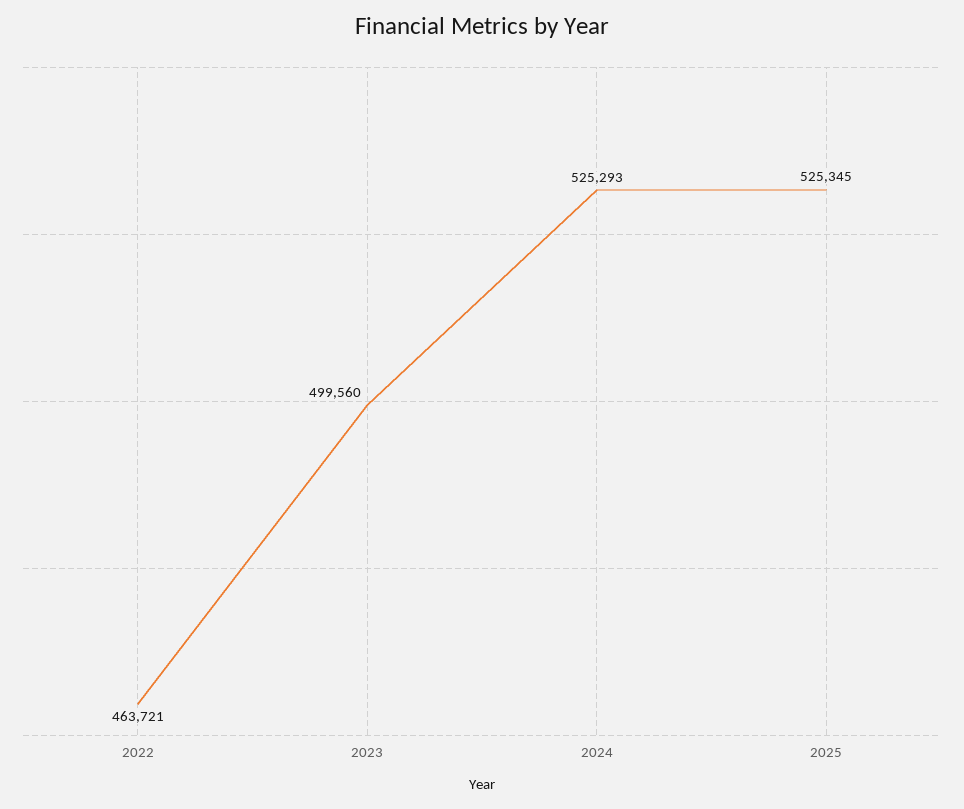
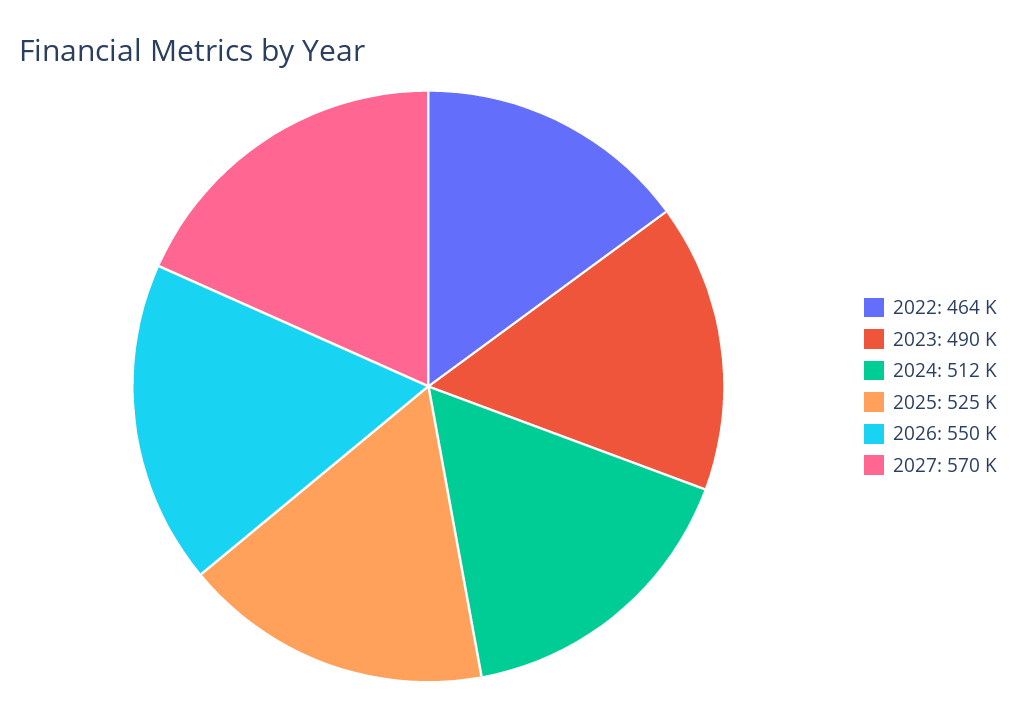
2023: 499560 -> 490000
2024: 525293 -> 512000
2026: none -> 550000
2027: none -> 570000

